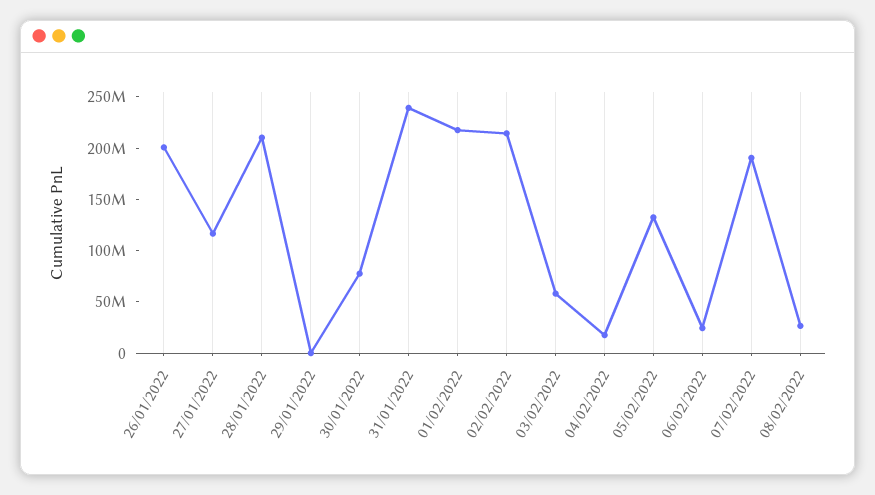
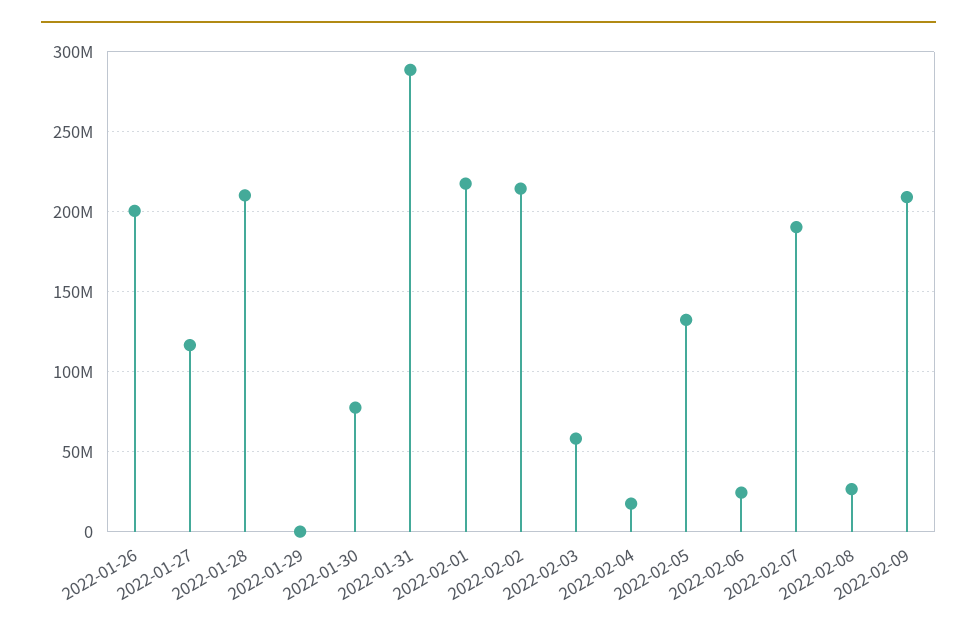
31/01/2022: 240000000 -> 290000000
2022-02-09: none -> 210000000

